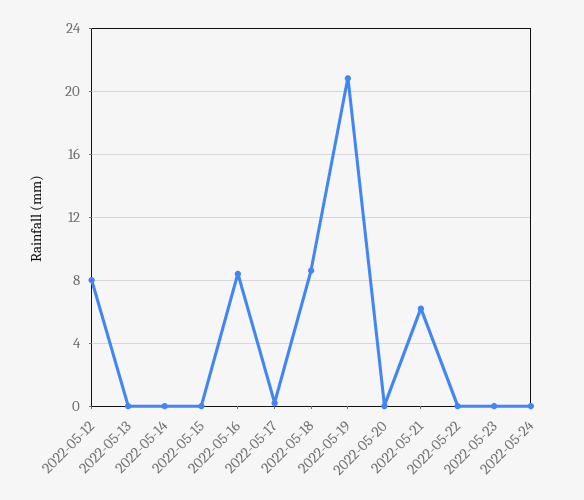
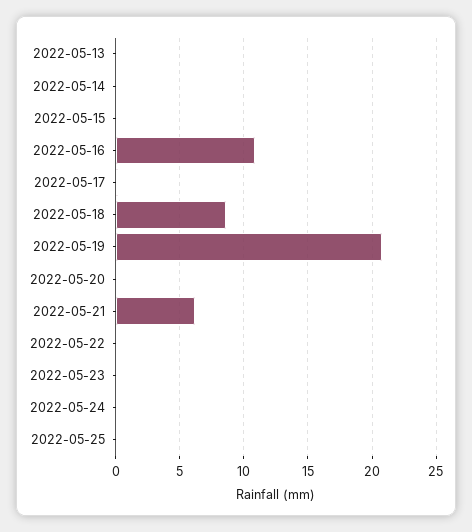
2022-05-12: 8 -> none
2022-05-16: 8.5 -> 11
2022-05-25: none -> 0

